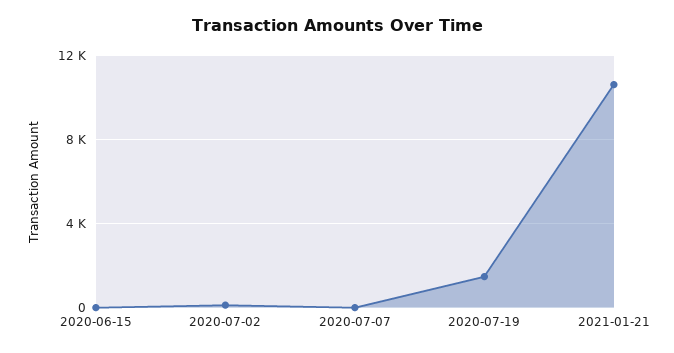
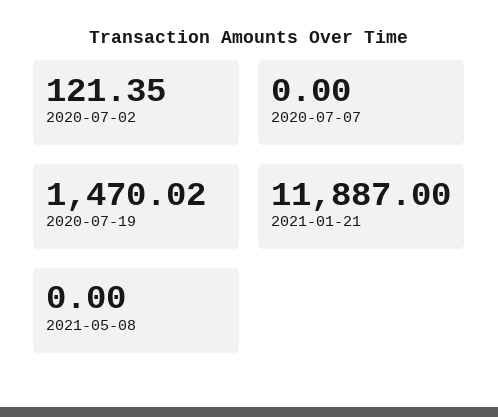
2020-06-15: 0 -> none
2021-01-21: 10500 -> 11887
2021-05-08: none -> 0

